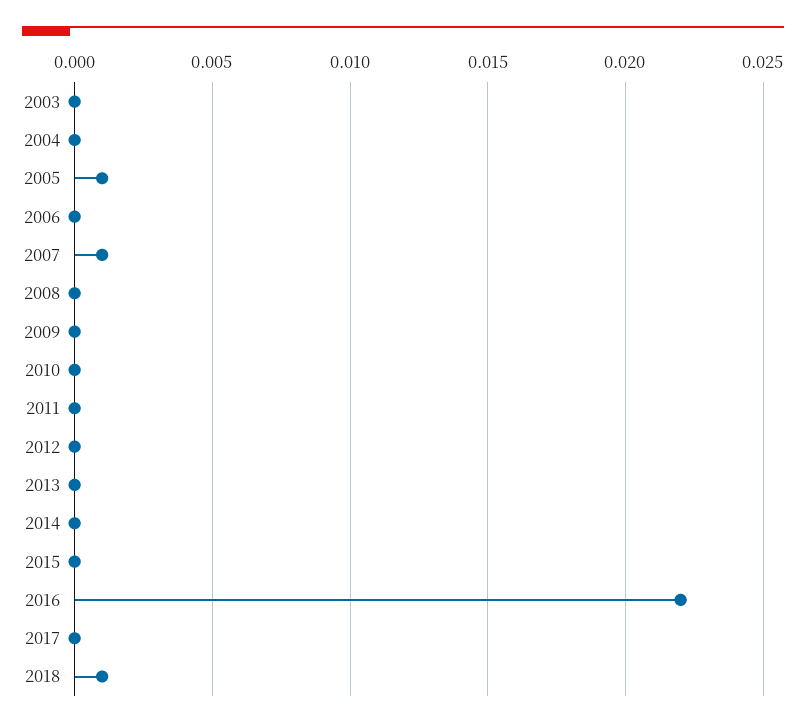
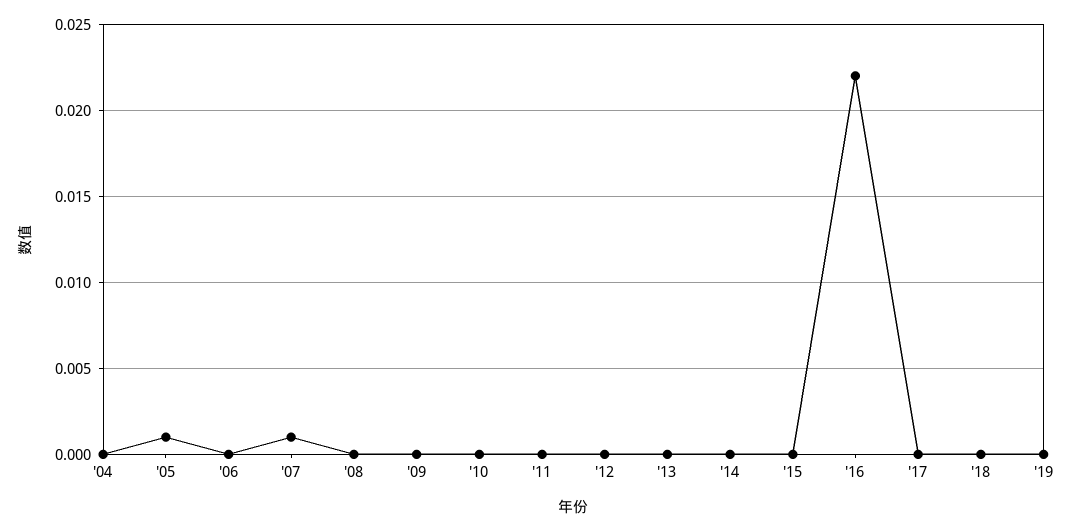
2003: 0 -> none
2018: 0.001 -> 0
'19: none -> 0

